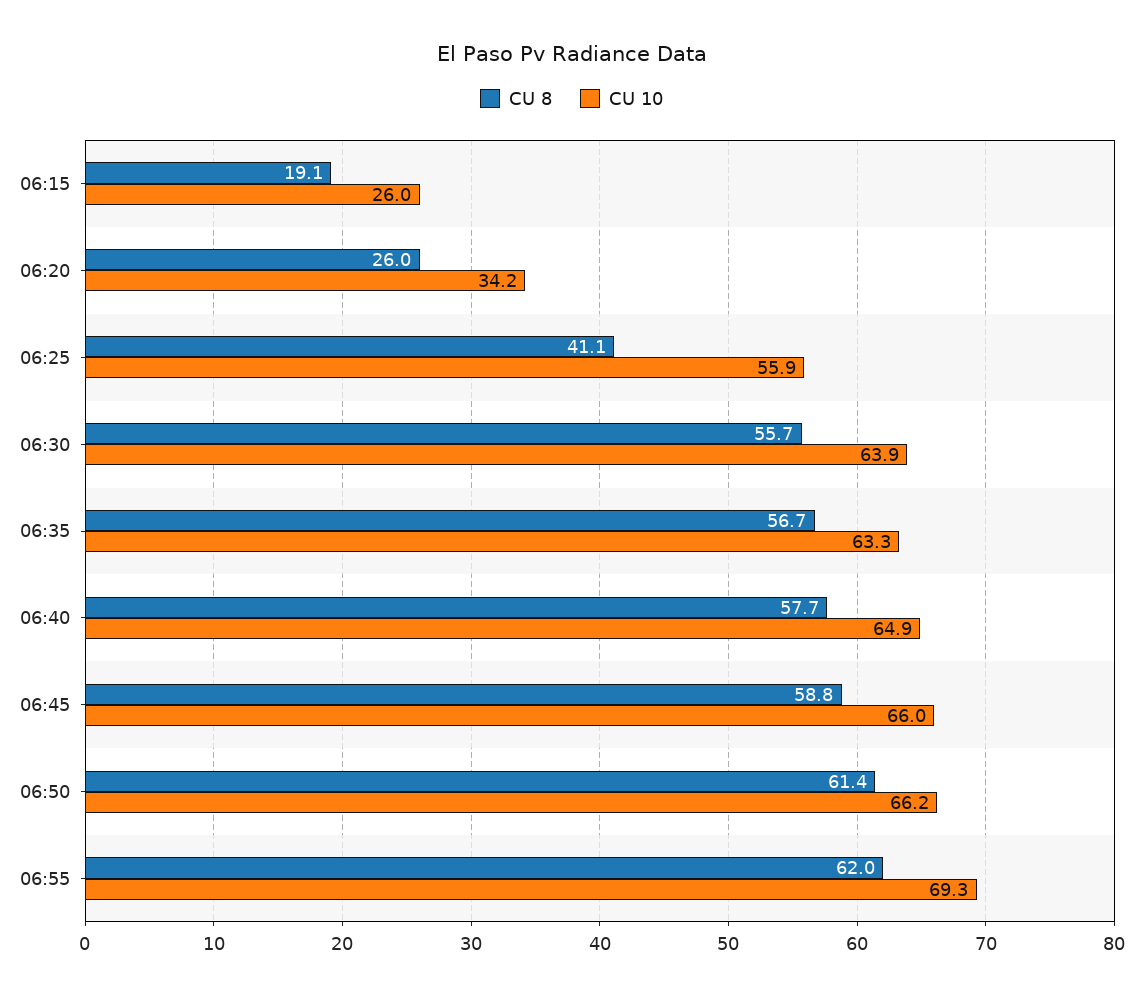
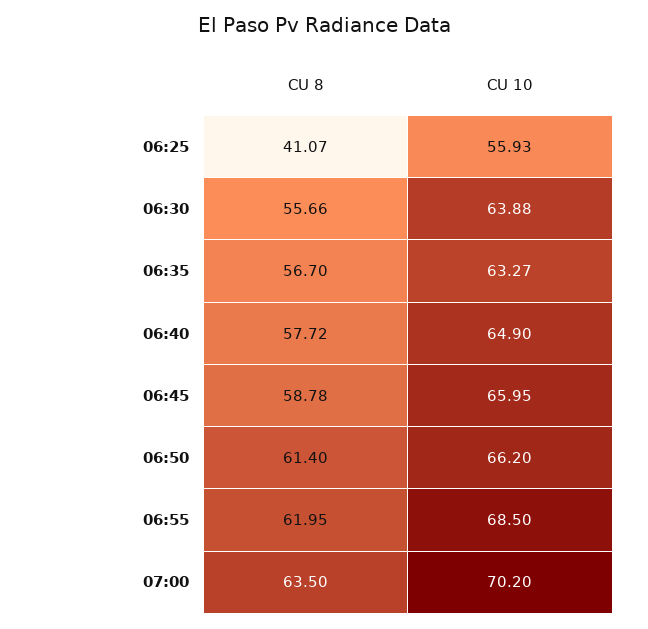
CU 8, 06:15: 19.1 -> none
CU 10, 06:15: 26 -> none
CU 8, 06:20: 26 -> none
CU 10, 06:20: 34.2 -> none
CU 10, 06:55: 69.3 -> 68.5
CU 8, 07:00: none -> 63.5
CU 10, 07:00: none -> 70.2

